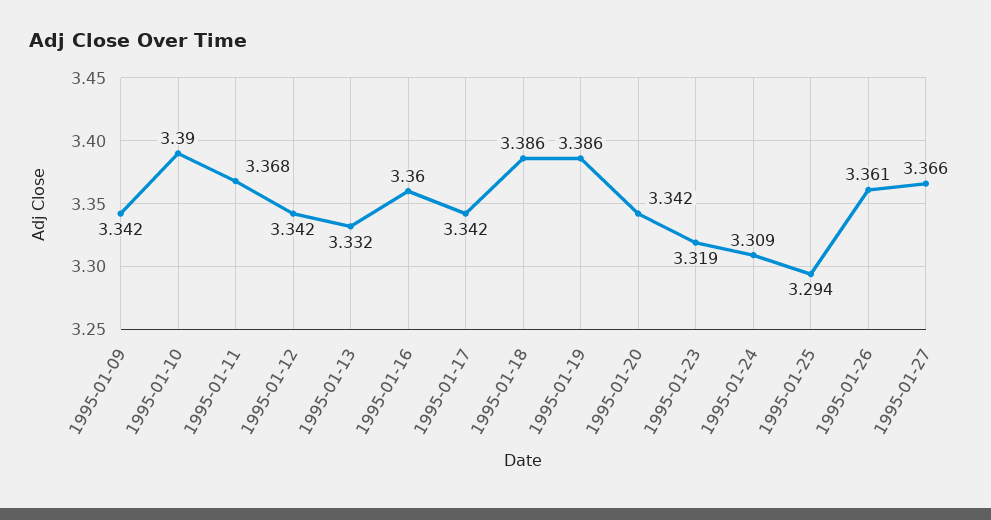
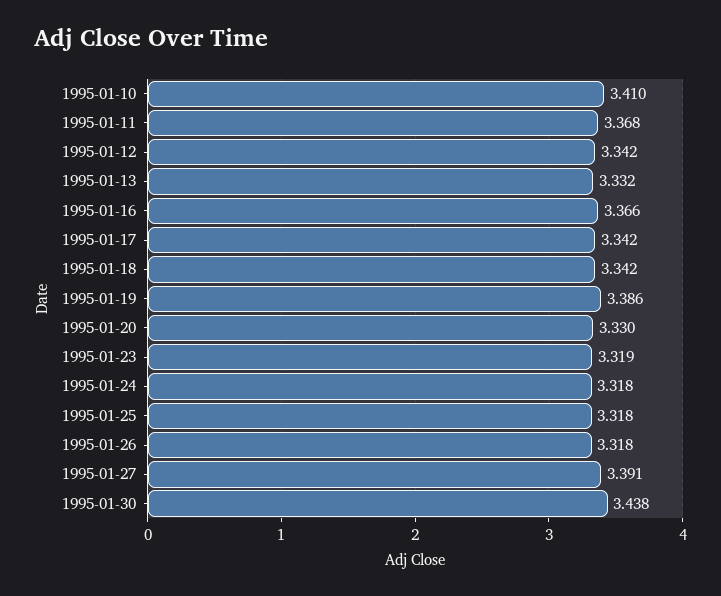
1995-01-09: 3.342 -> none
1995-01-10: 3.39 -> 3.41
1995-01-16: 3.36 -> 3.366
1995-01-18: 3.386 -> 3.342
1995-01-20: 3.342 -> 3.33
1995-01-24: 3.309 -> 3.318
1995-01-25: 3.294 -> 3.318
1995-01-26: 3.361 -> 3.318
1995-01-27: 3.366 -> 3.391
1995-01-30: none -> 3.438

